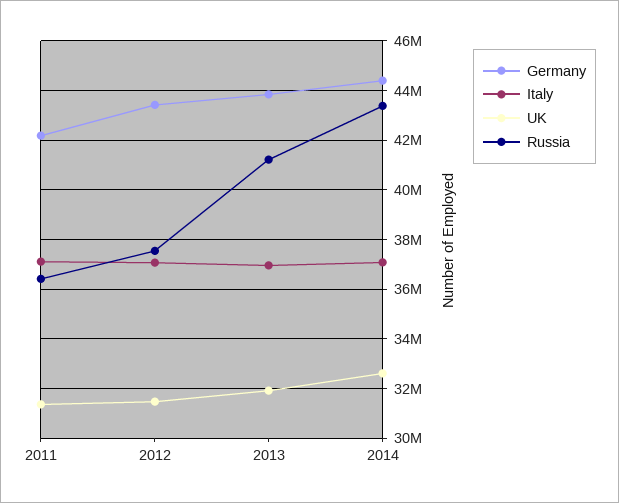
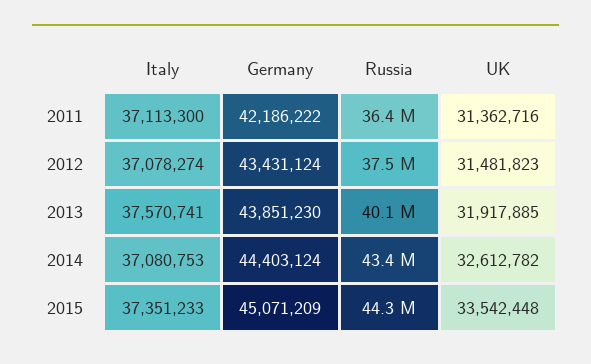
Italy, 2013: 37000000 -> 37570741
Russia, 2013: 41250000 -> 40100000
Italy, 2015: none -> 37351233
Germany, 2015: none -> 45071209
Russia, 2015: none -> 44300000
UK, 2015: none -> 33542448

